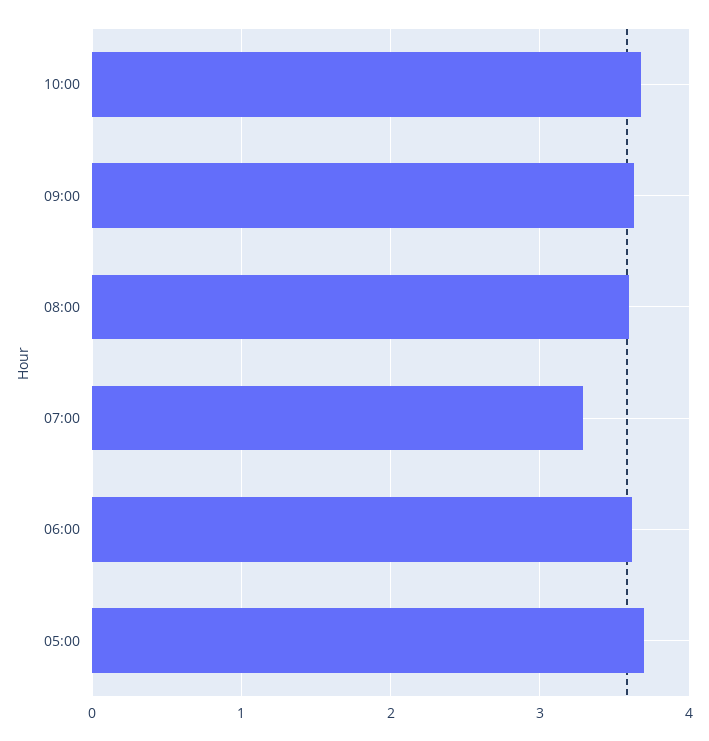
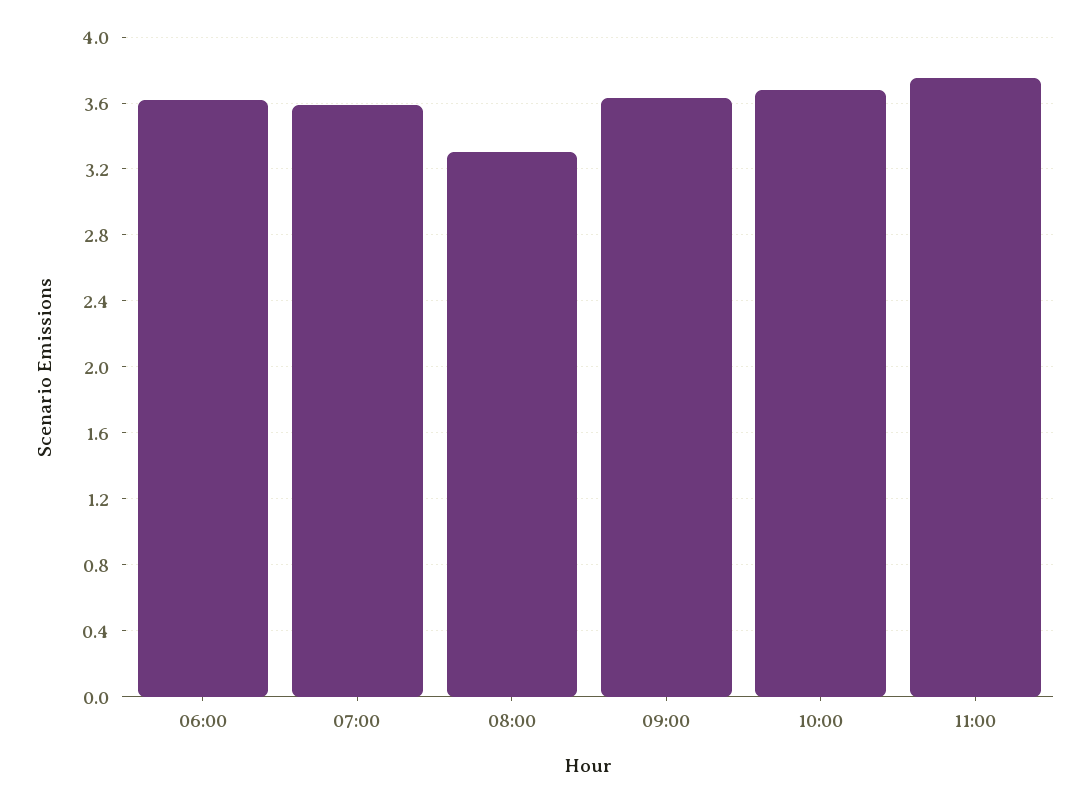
08:00: 3.6 -> 3.3
07:00: 3.3 -> 3.6
05:00: 3.7 -> none
11:00: none -> 3.75

